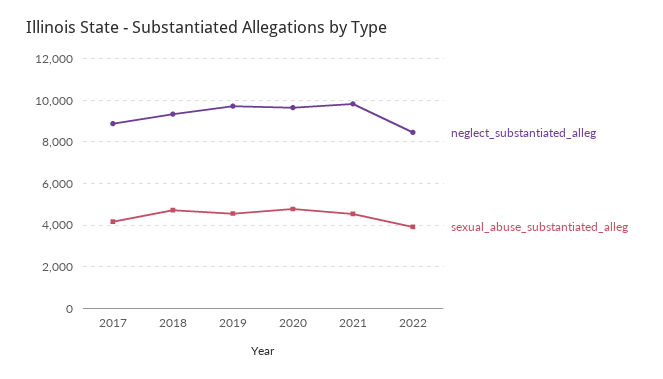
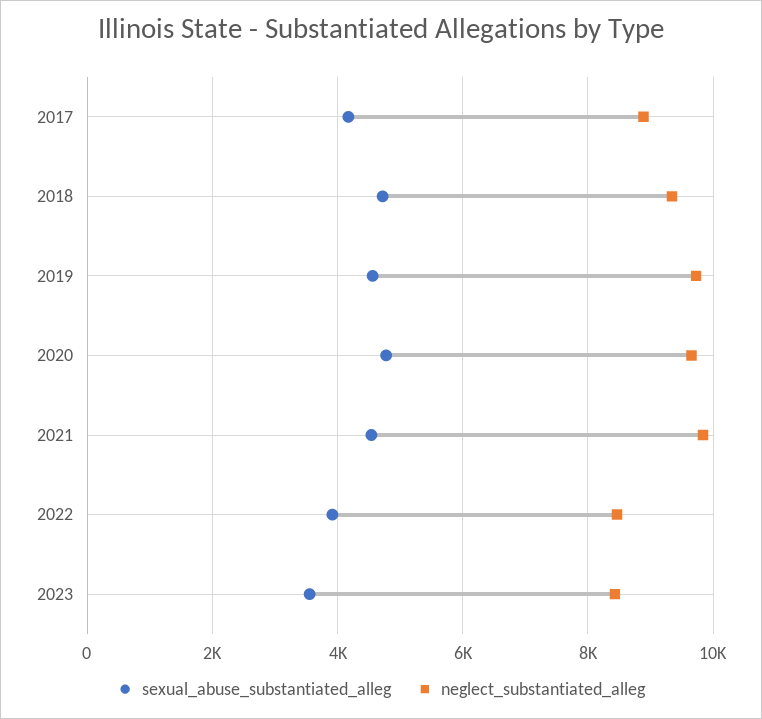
sexual_abuse_substantiated_alleg, 2023: none -> 3600
neglect_substantiated_alleg, 2023: none -> 8400

